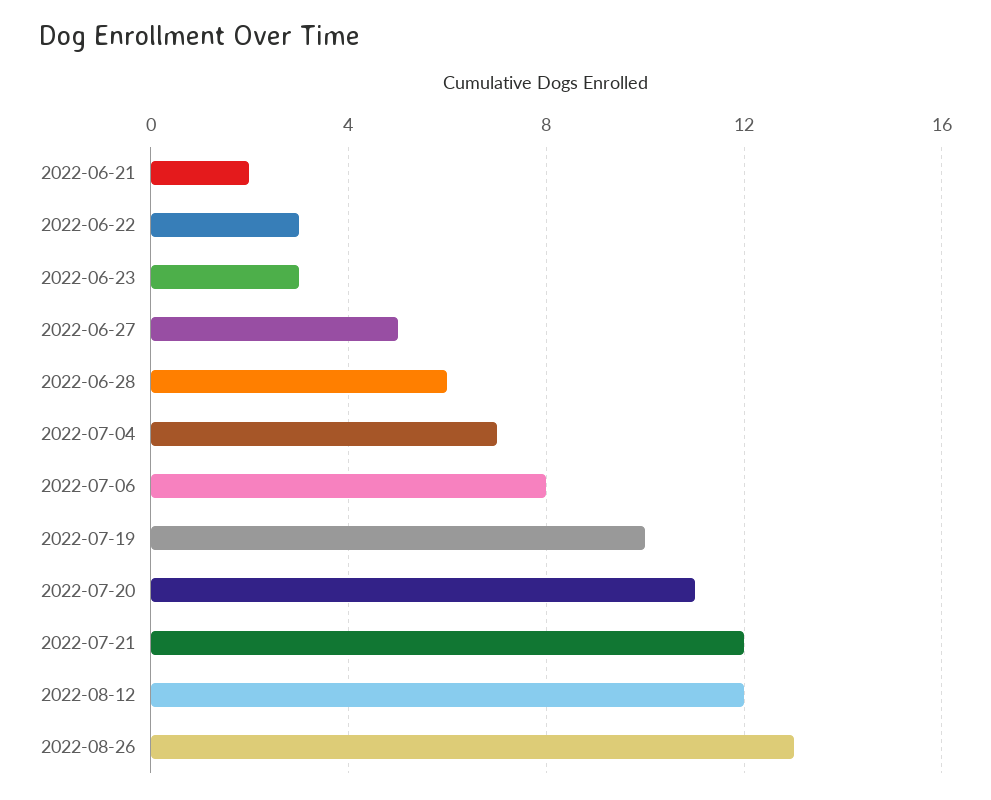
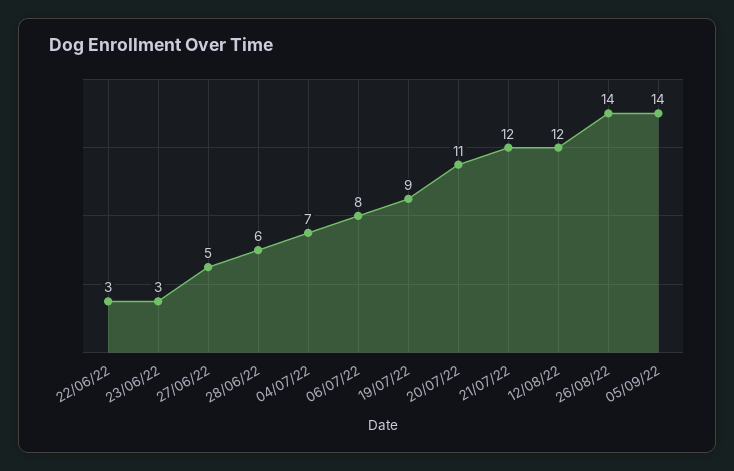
2022-06-21: 2 -> none
2022-07-19: 10 -> 9
2022-08-26: 13 -> 14
05/09/22: none -> 14

